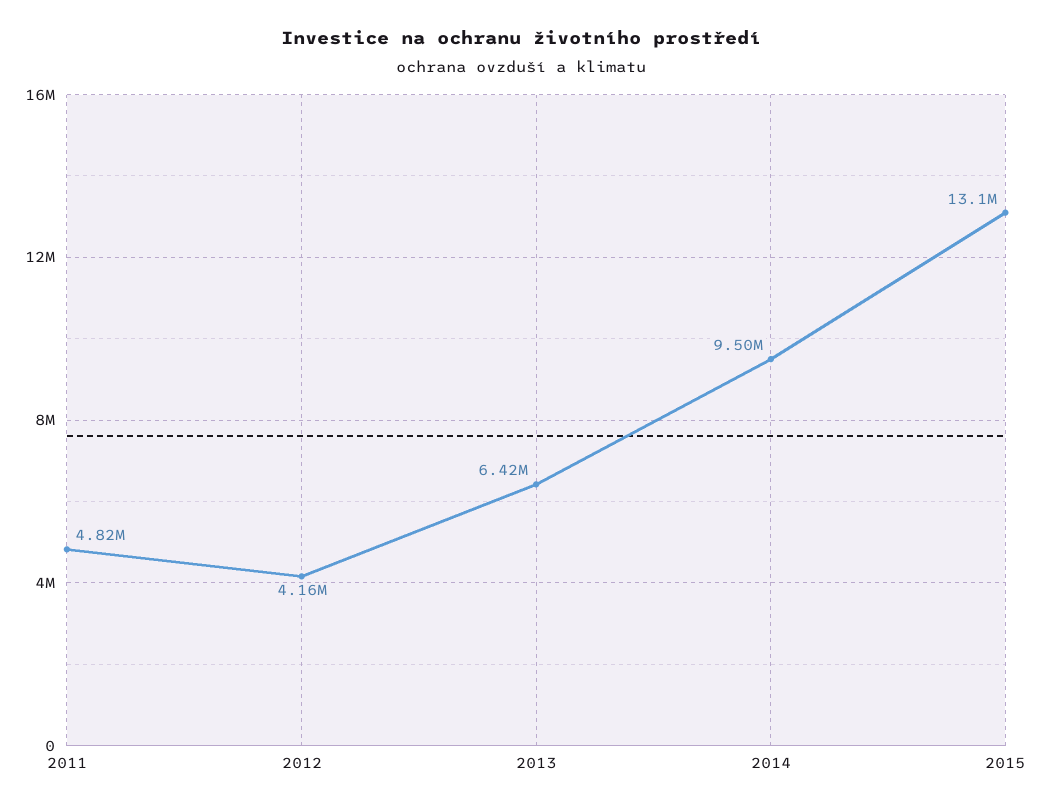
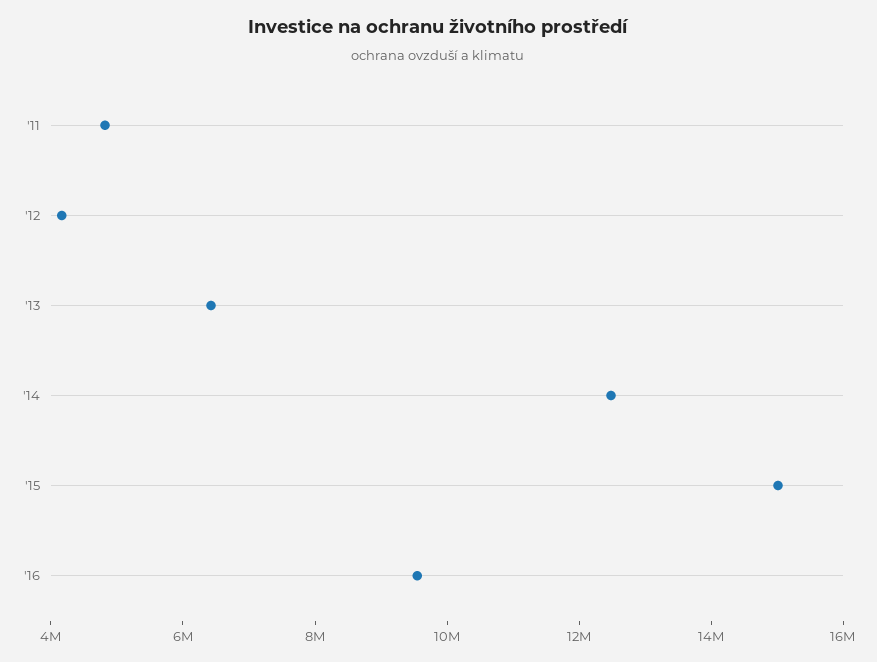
2014: 9500000 -> 12500000
2015: 13100000 -> 15000000
'16: none -> 9500000

